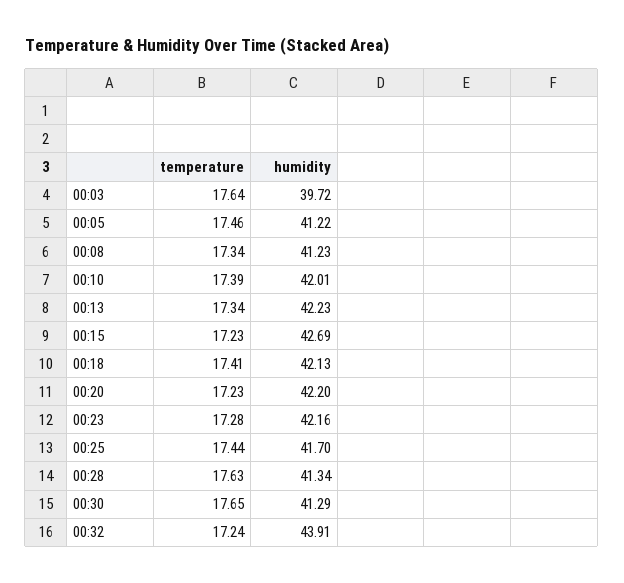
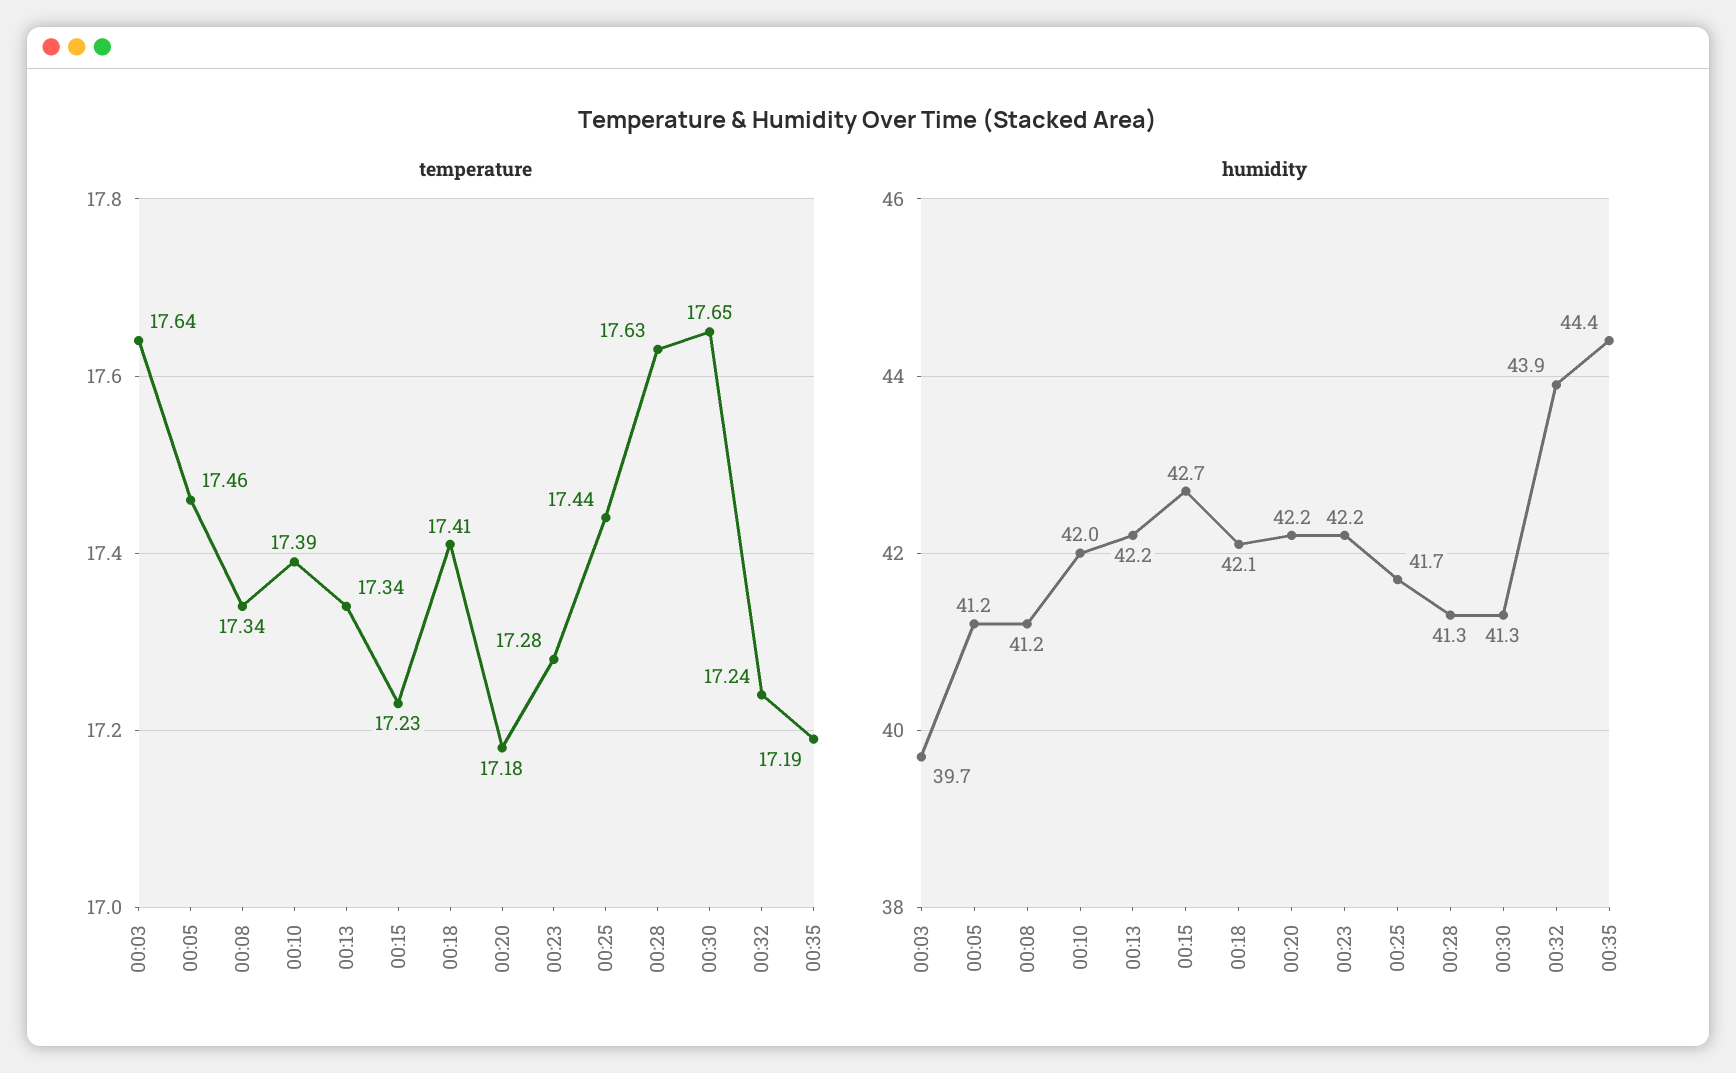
temperature, 00:20: 17.23 -> 17.18
temperature, 00:35: none -> 17.19
humidity, 00:35: none -> 44.4

